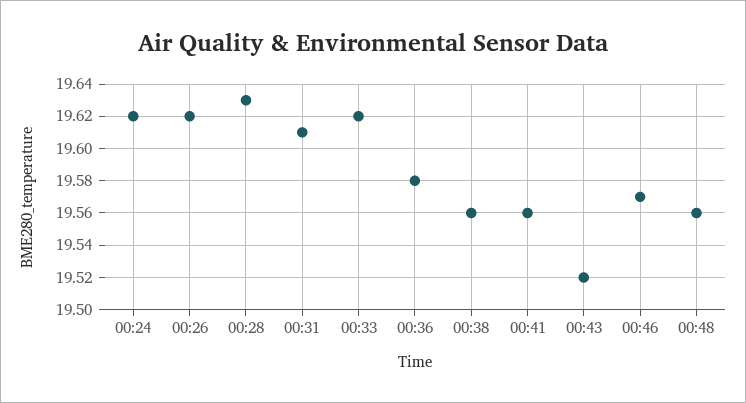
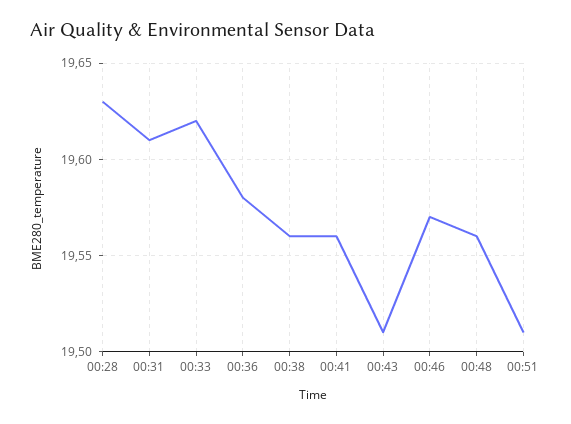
00:24: 19.62 -> none
00:26: 19.62 -> none
00:43: 19.52 -> 19.51
00:51: none -> 19.51

